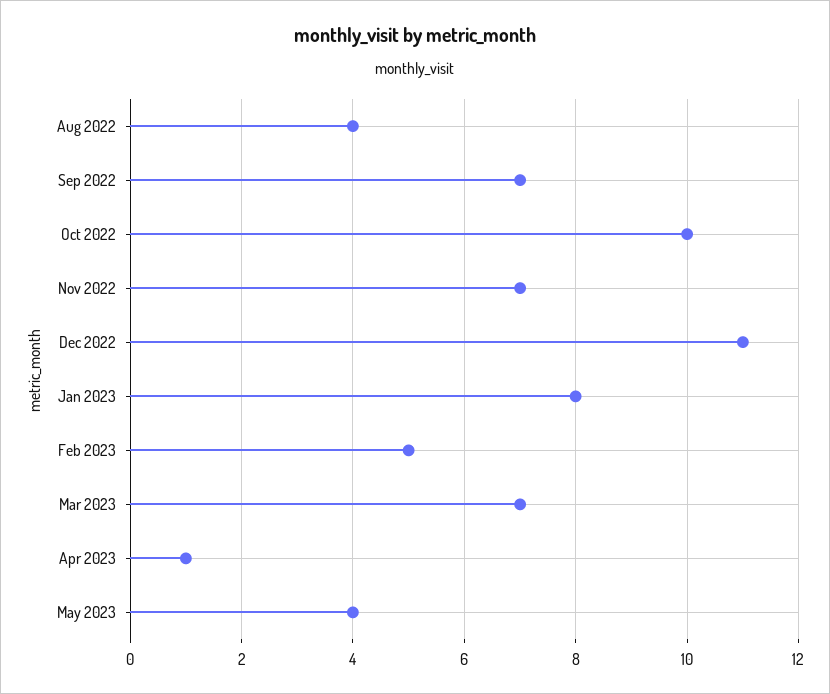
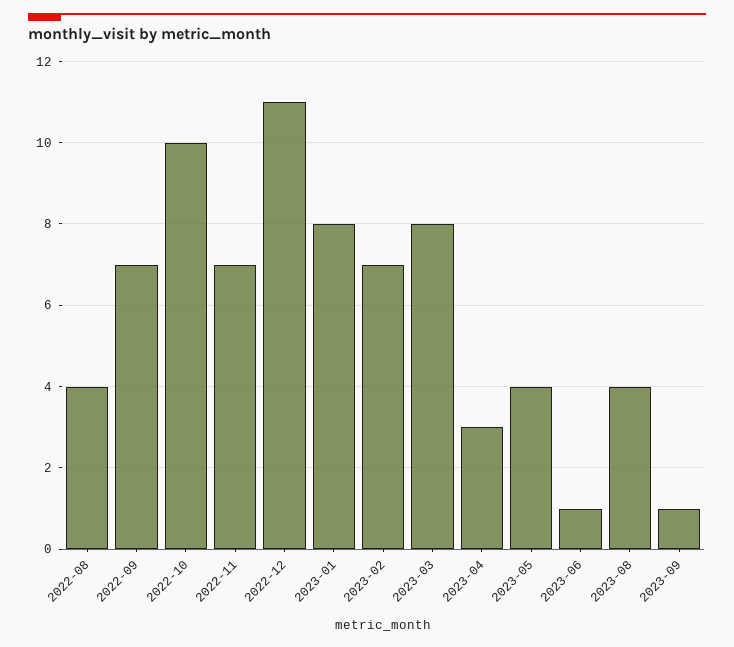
Feb 2023: 5 -> 7
Mar 2023: 7 -> 8
Apr 2023: 1 -> 3
2023-06: none -> 1
2023-08: none -> 4
2023-09: none -> 1

